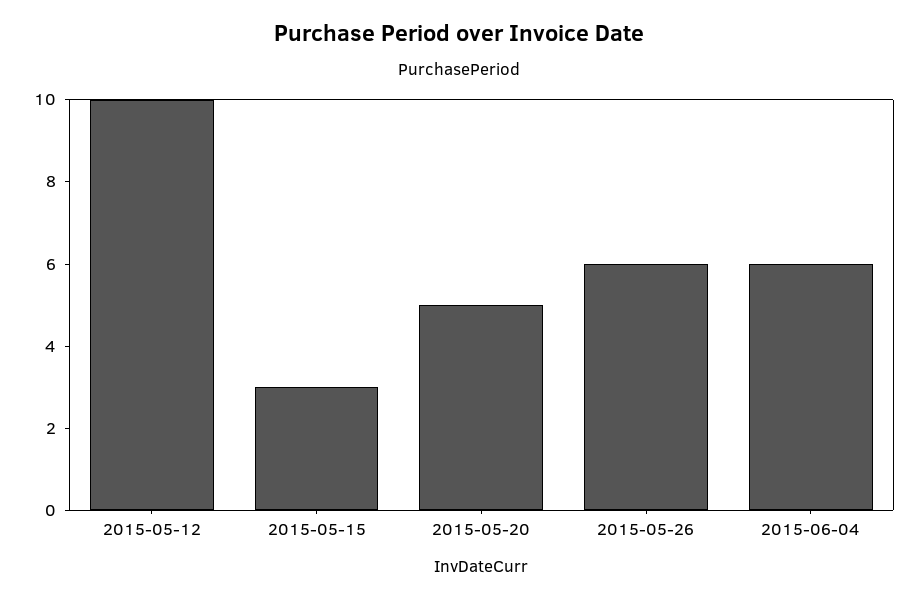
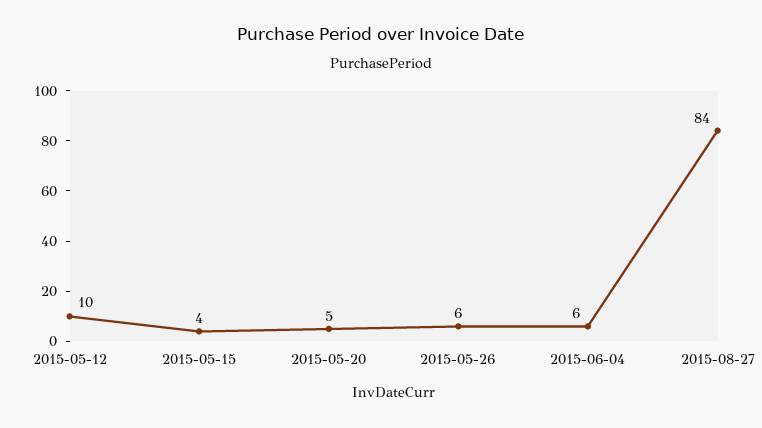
2015-05-15: 3 -> 4
2015-08-27: none -> 84

